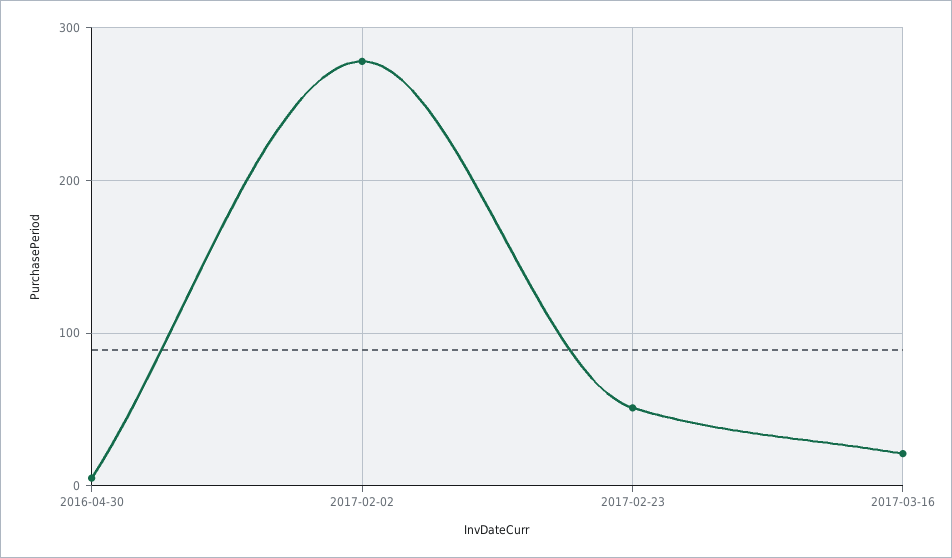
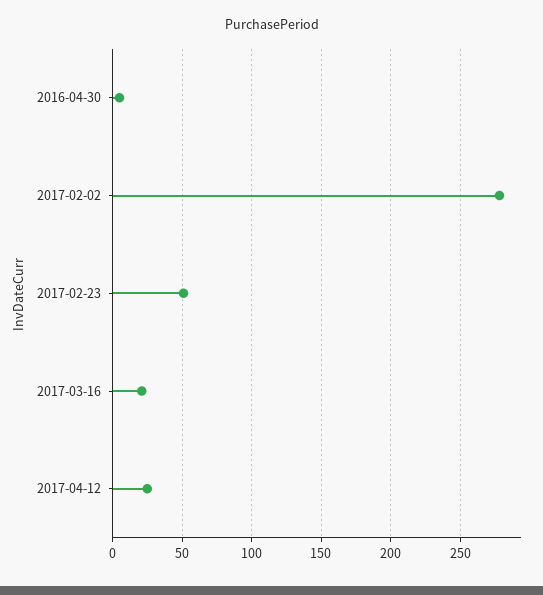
2017-04-12: none -> 25

